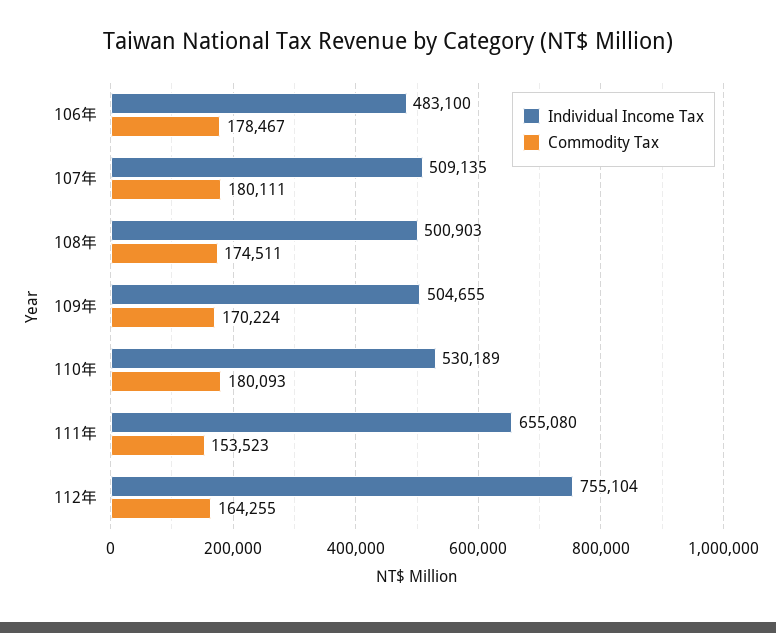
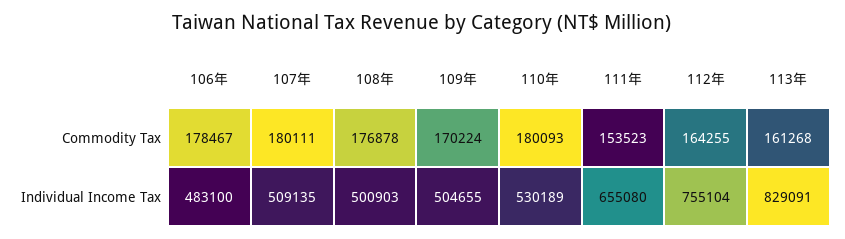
Commodity Tax, 108年: 174511 -> 176878
Commodity Tax, 113年: none -> 161268
Individual Income Tax, 113年: none -> 829091

